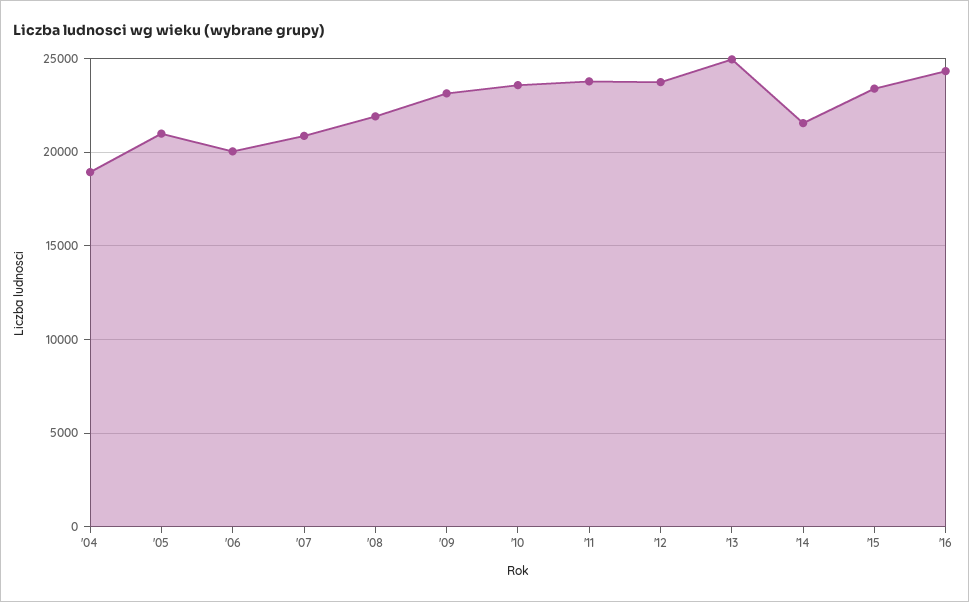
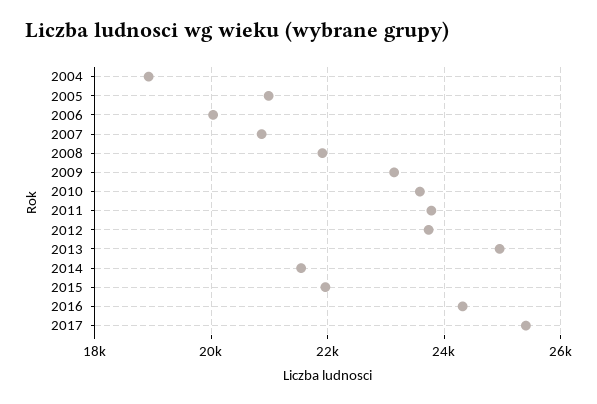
'15: 23500 -> 22000
2017: none -> 25400

